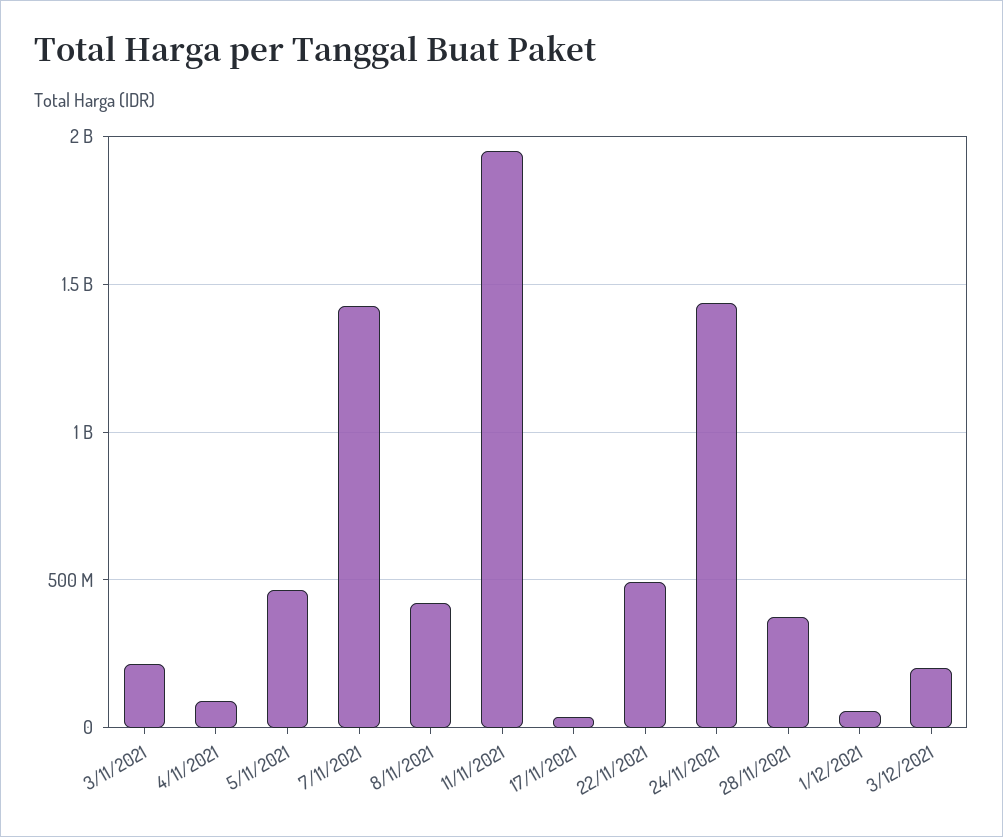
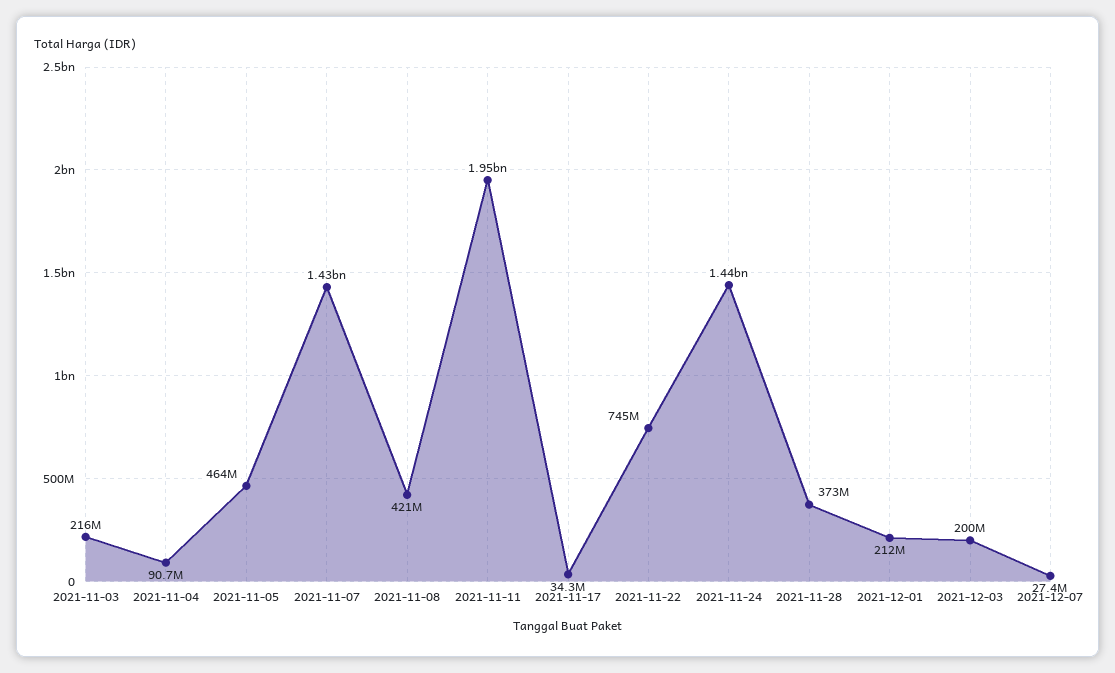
22/11/2021: 500000000 -> 745000000
1/12/2021: 50000000 -> 212000000
2021-12-07: none -> 27400000

